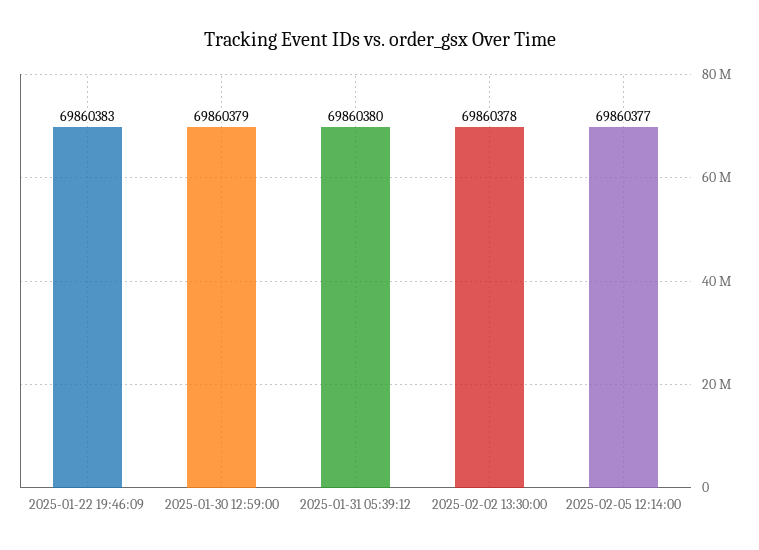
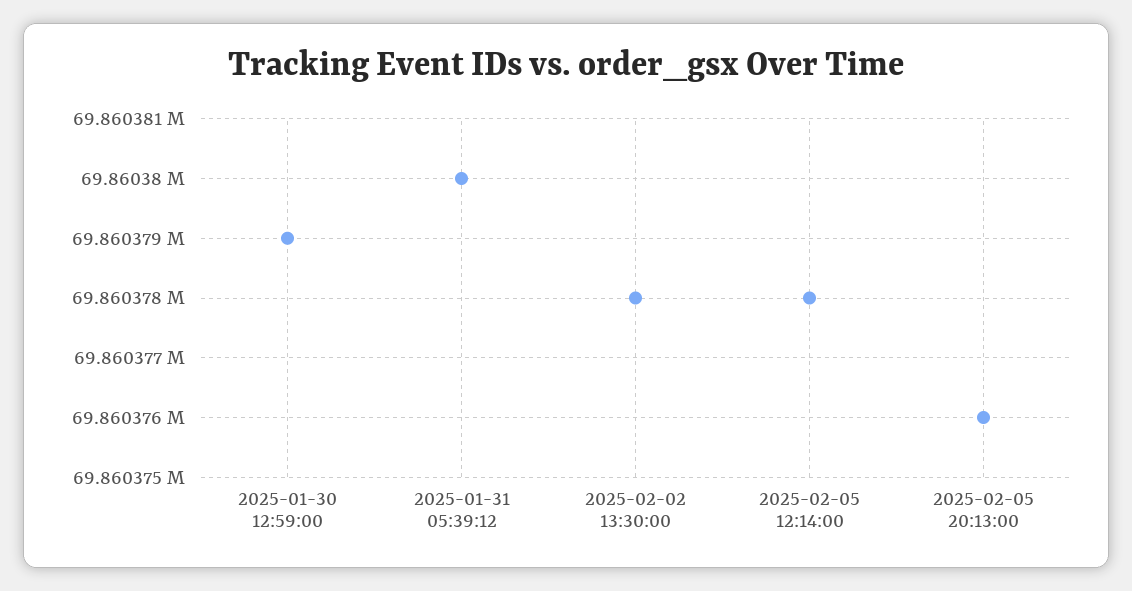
2025-01-22 19:46:09: 69860383 -> none
2025-02-05 12:14:00: 69860377 -> 69860378
2025-02-05 20:13:00: none -> 69860376

